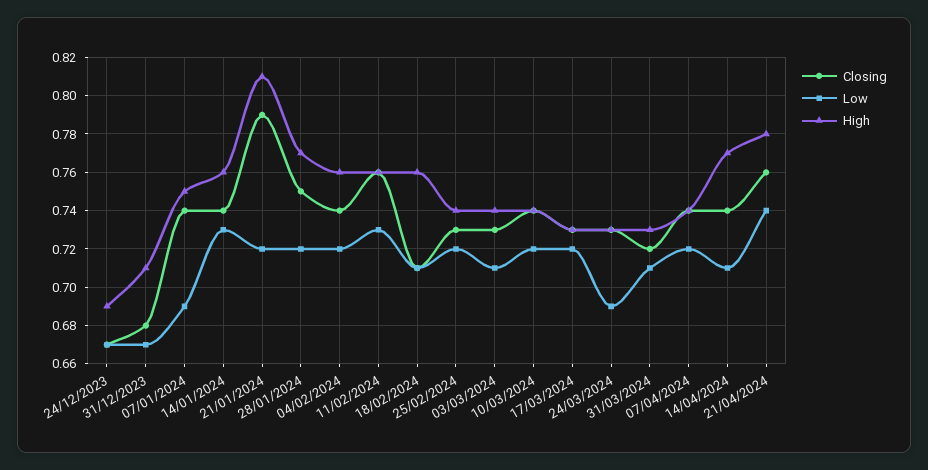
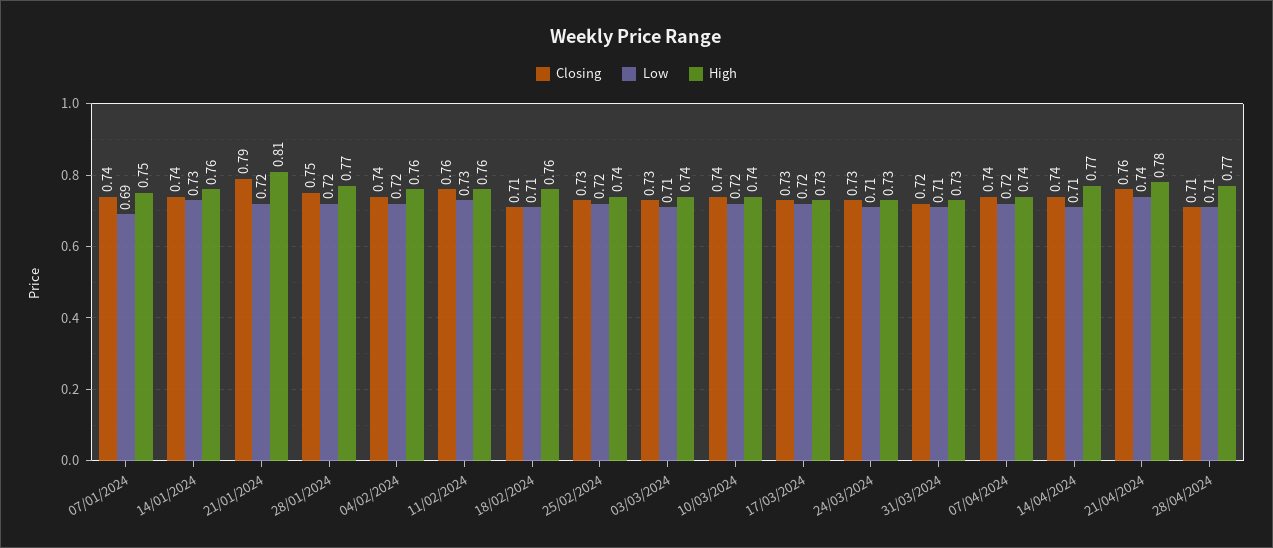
Closing, 24/12/2023: 0.67 -> none
Low, 24/12/2023: 0.67 -> none
High, 24/12/2023: 0.69 -> none
Closing, 31/12/2023: 0.68 -> none
Low, 31/12/2023: 0.67 -> none
High, 31/12/2023: 0.71 -> none
Low, 24/03/2024: 0.69 -> 0.71
Closing, 28/04/2024: none -> 0.71
Low, 28/04/2024: none -> 0.71
High, 28/04/2024: none -> 0.77

